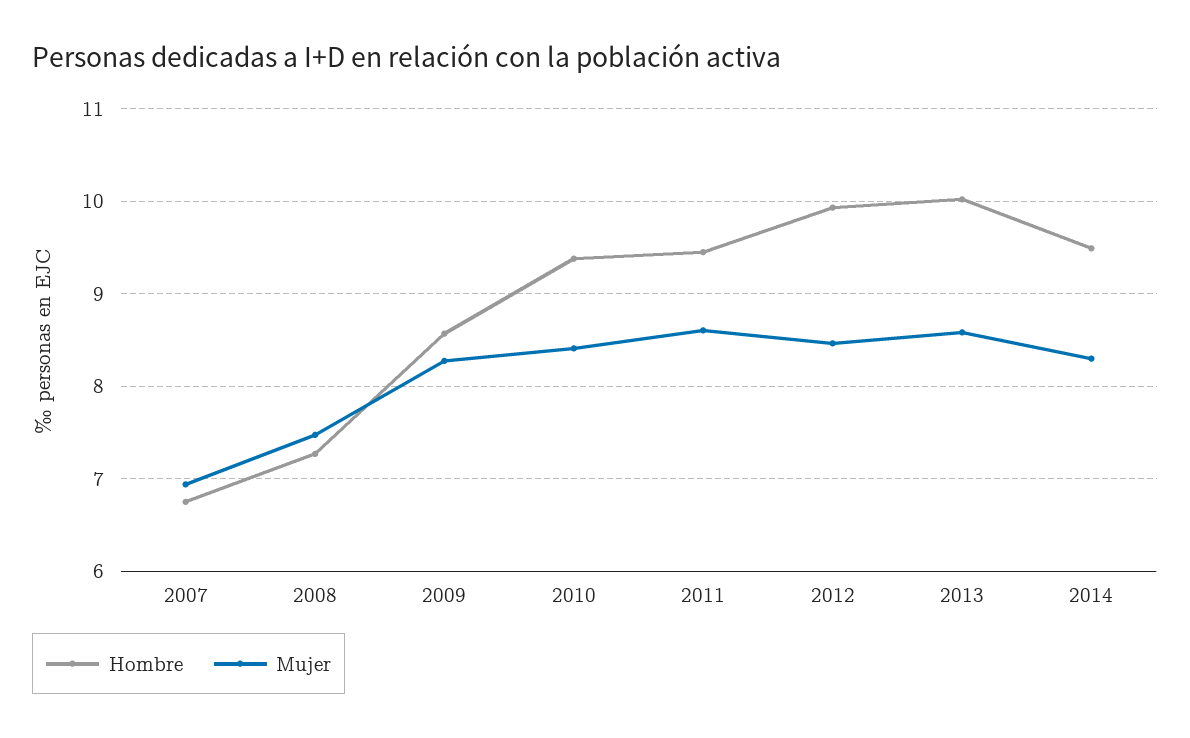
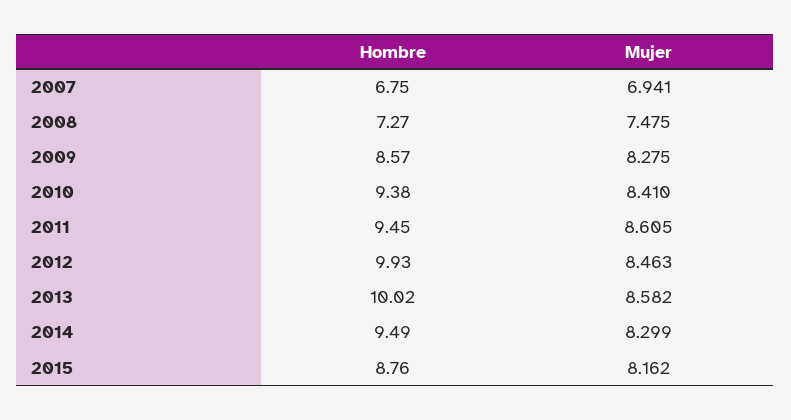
Hombre, 2015: none -> 8.76
Mujer, 2015: none -> 8.162

